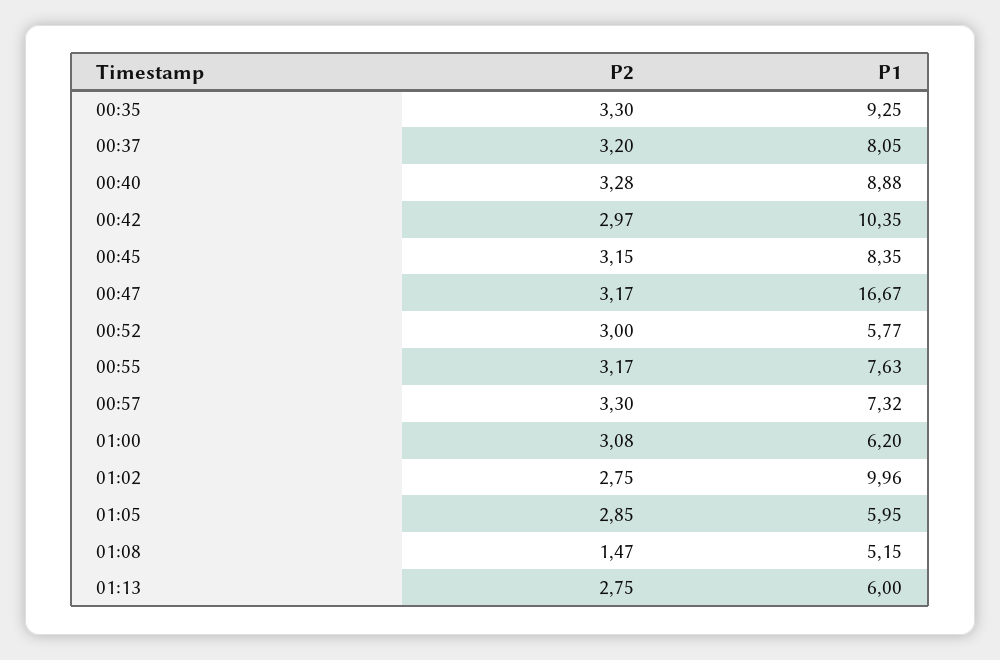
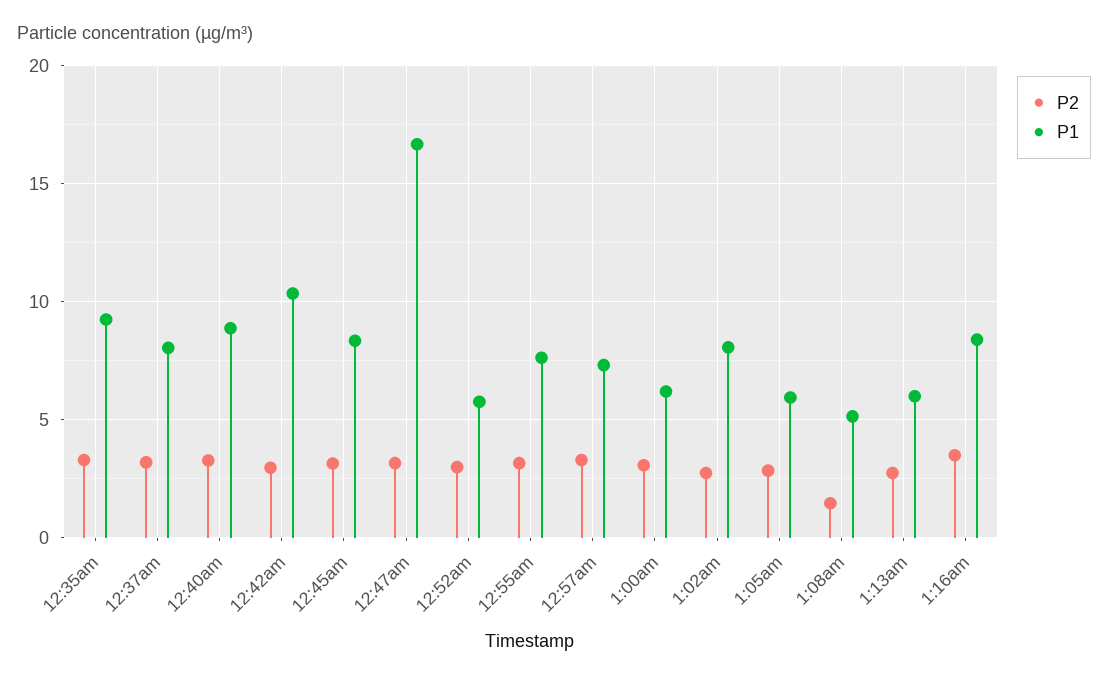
P1, 01:02: 9.96 -> 8
P2, 1:16am: none -> 3.5
P1, 1:16am: none -> 8.5

